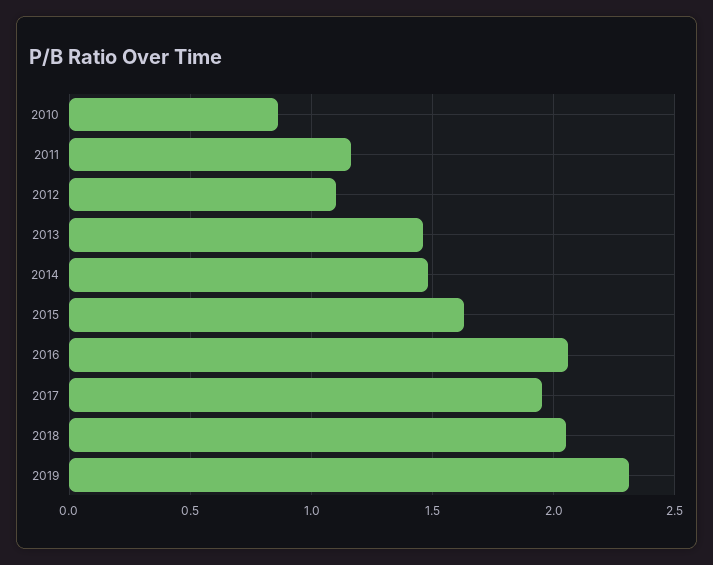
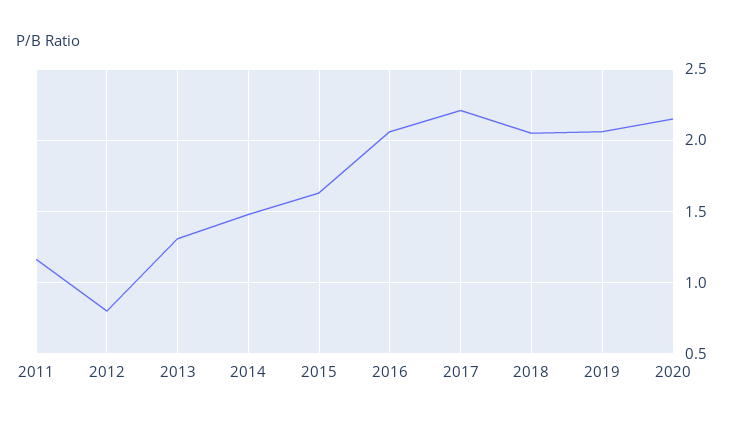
2010: 0.85 -> none
2012: 1.1 -> 0.8
2013: 1.45 -> 1.3
2017: 1.95 -> 2.2
2019: 2.3 -> 2.05
2020: none -> 2.15

